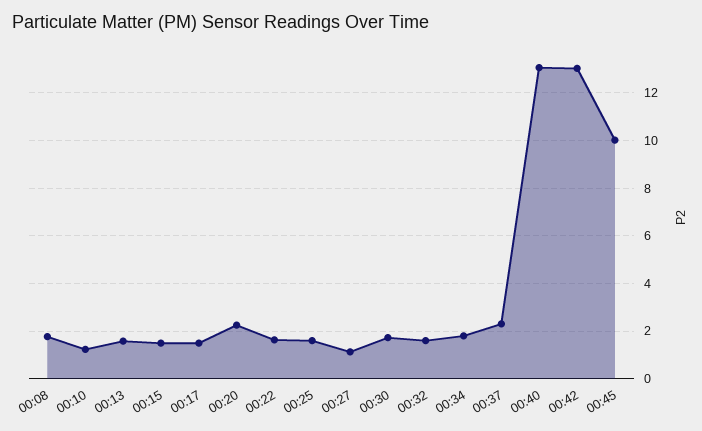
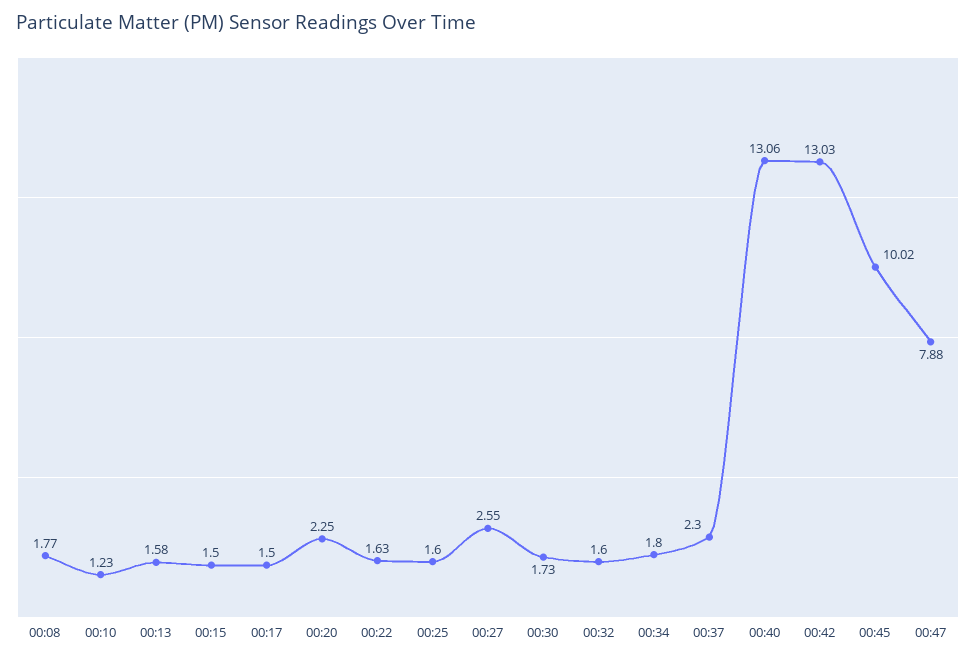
00:27: 1 -> 2.55
00:47: none -> 7.88

